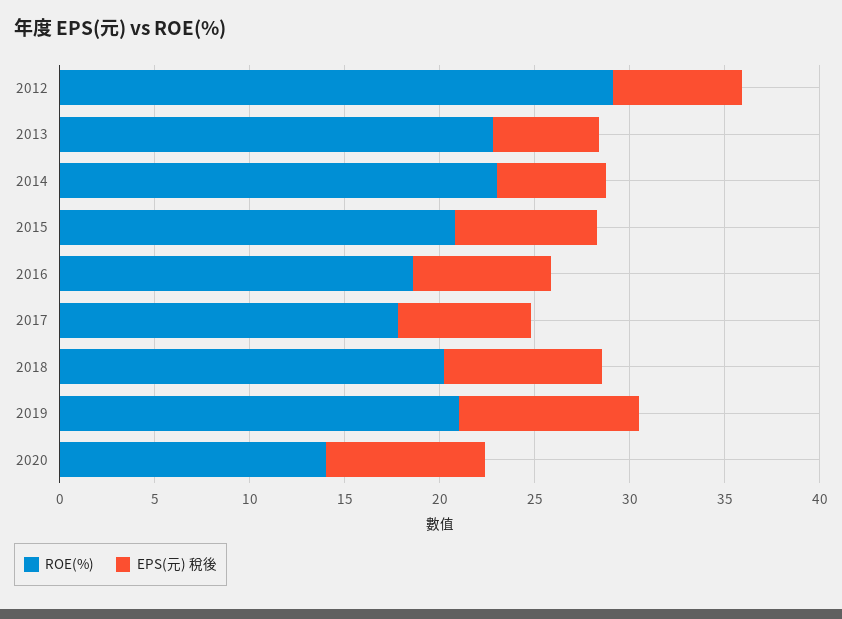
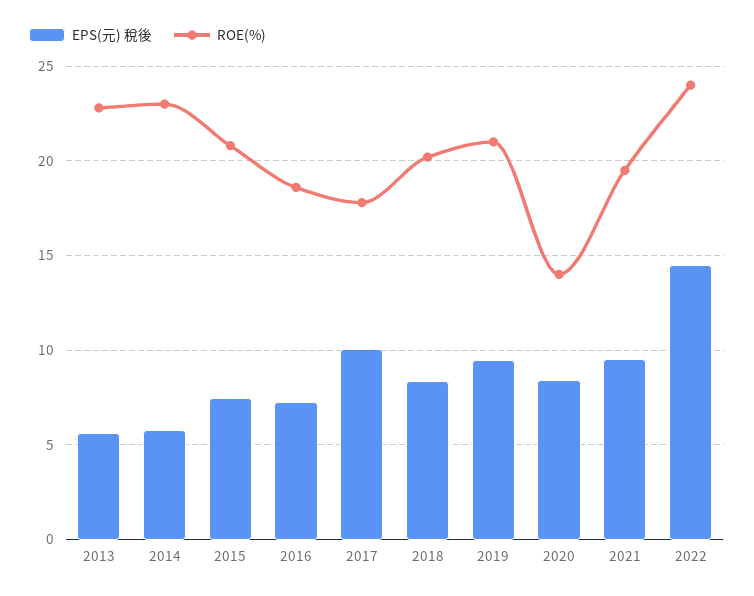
ROE(%), 2012: 29 -> none
EPS(元) 稅後, 2012: 7 -> none
EPS(元) 稅後, 2017: 7 -> 10
EPS(元) 稅後, 2021: none -> 9.5
ROE(%), 2021: none -> 19.5
EPS(元) 稅後, 2022: none -> 14.5
ROE(%), 2022: none -> 24

